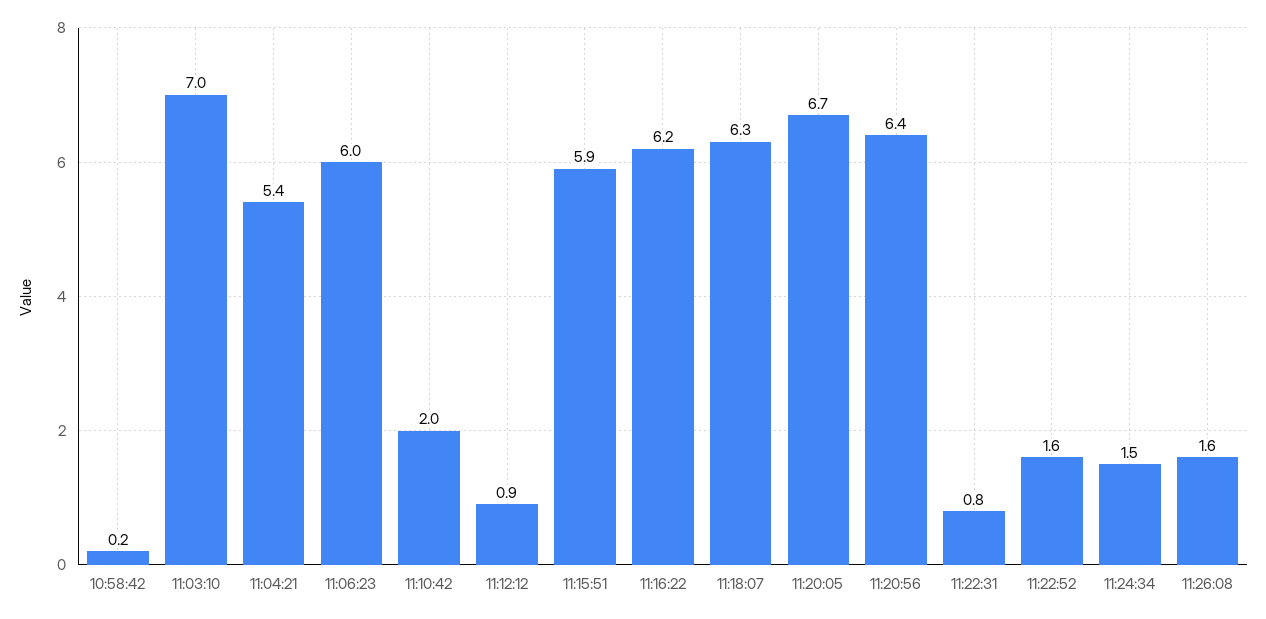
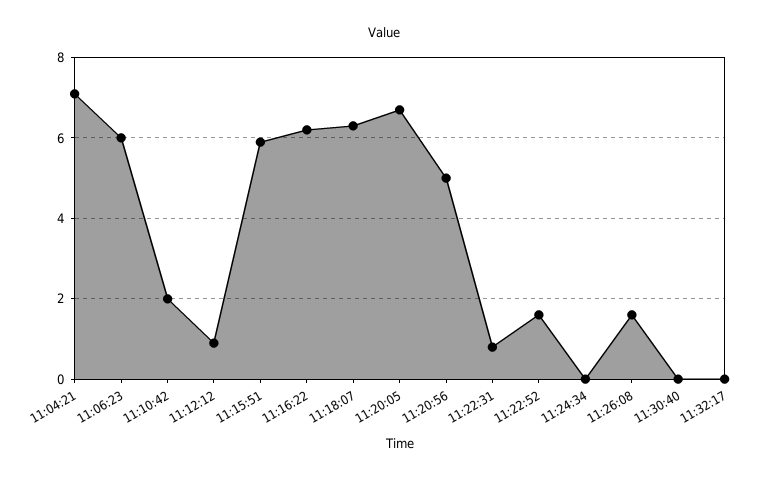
10:58:42: 0.2 -> none
11:03:10: 7 -> none
11:04:21: 5.4 -> 7
11:20:56: 6.4 -> 5
11:24:34: 1.5 -> 0
11:30:40: none -> 0
11:32:17: none -> 0

